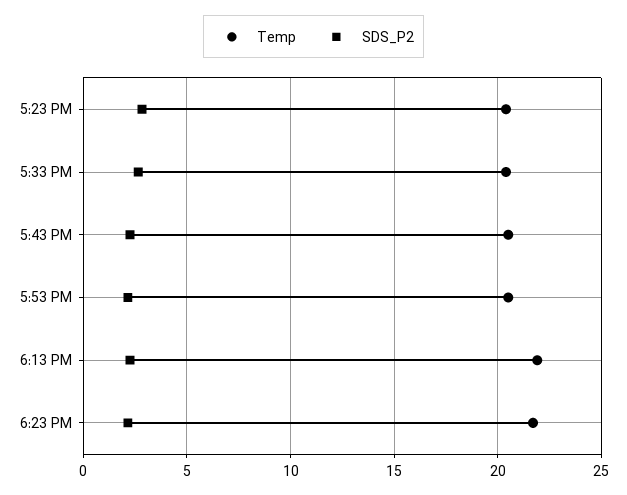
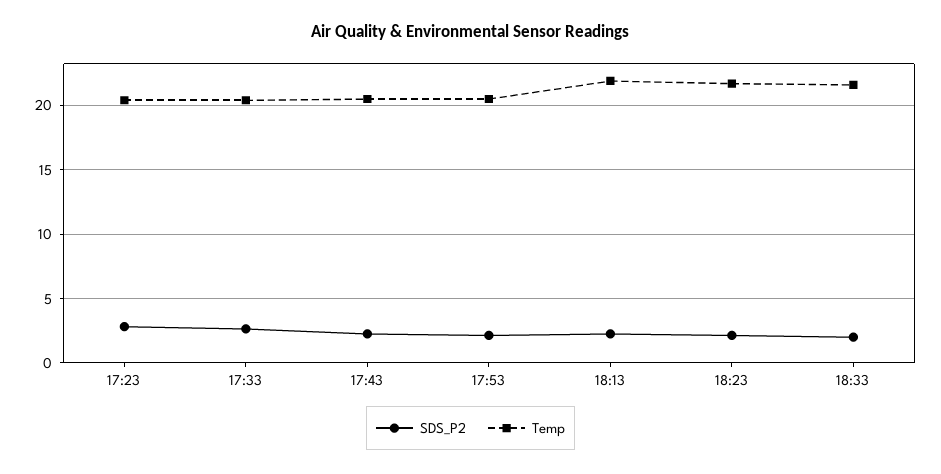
SDS_P2, 18:33: none -> 2
Temp, 18:33: none -> 21.5

